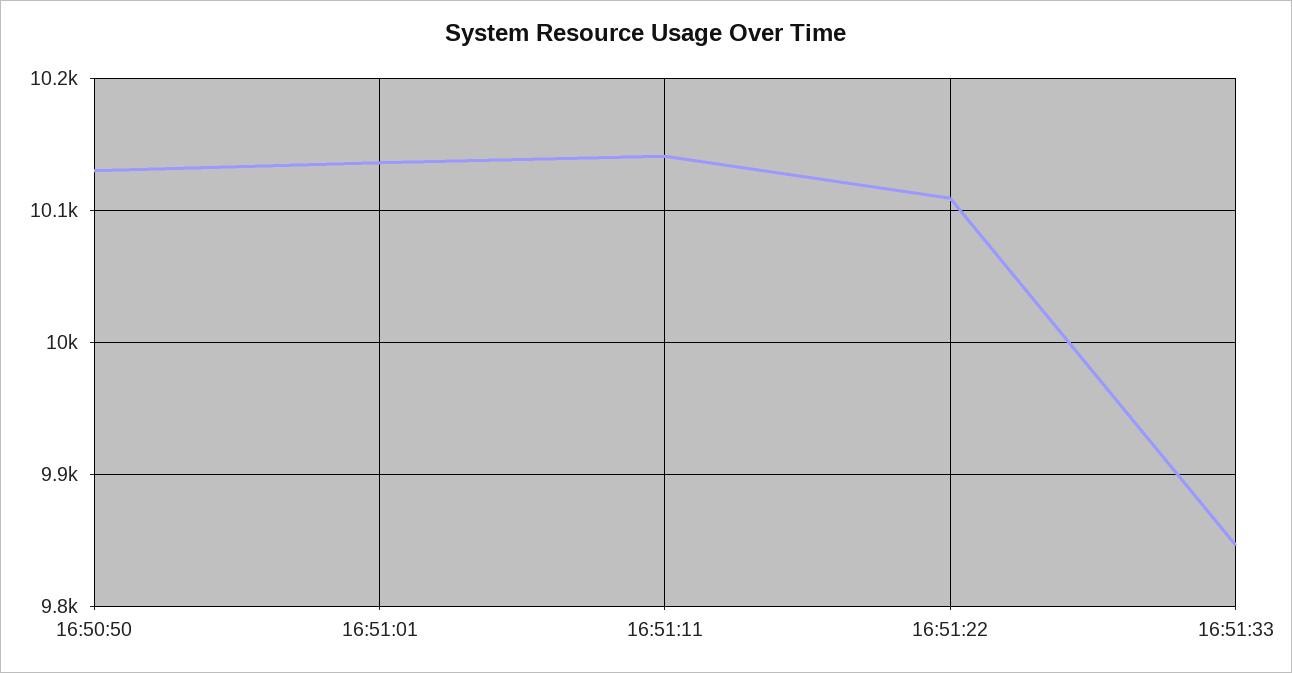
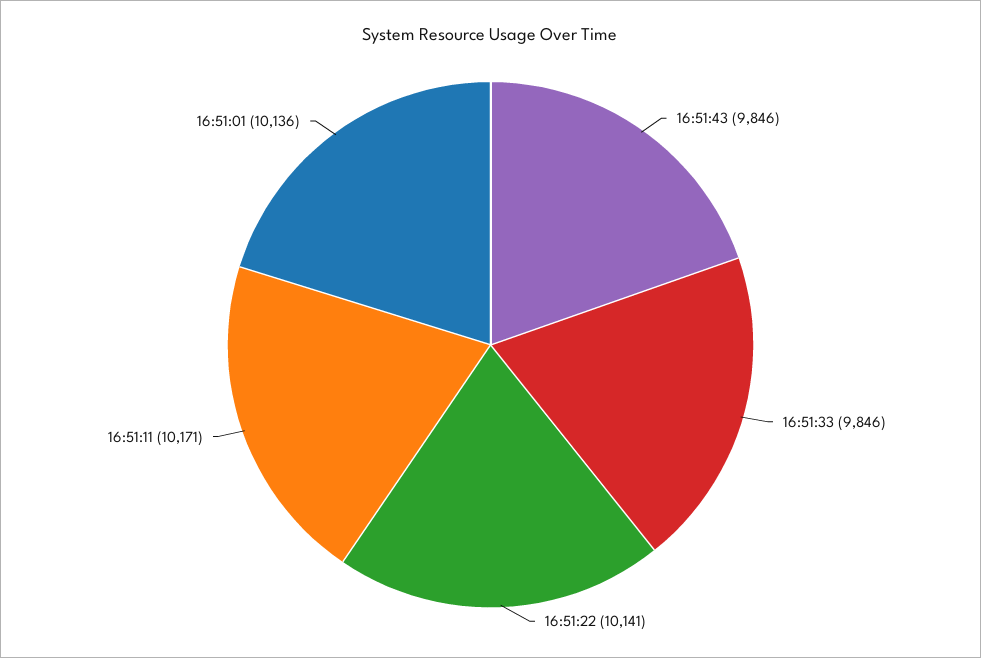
16:50:50: 10130 -> none
16:51:11: 10140 -> 10171
16:51:22: 10110 -> 10141
16:51:43: none -> 9846

